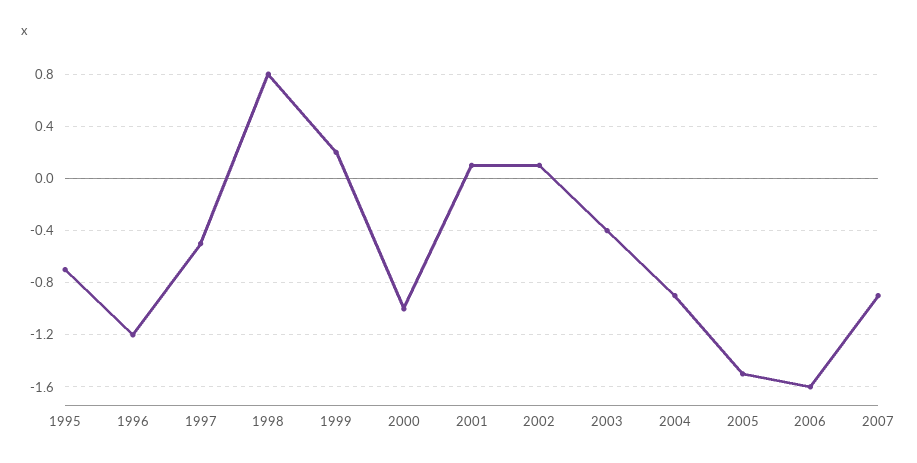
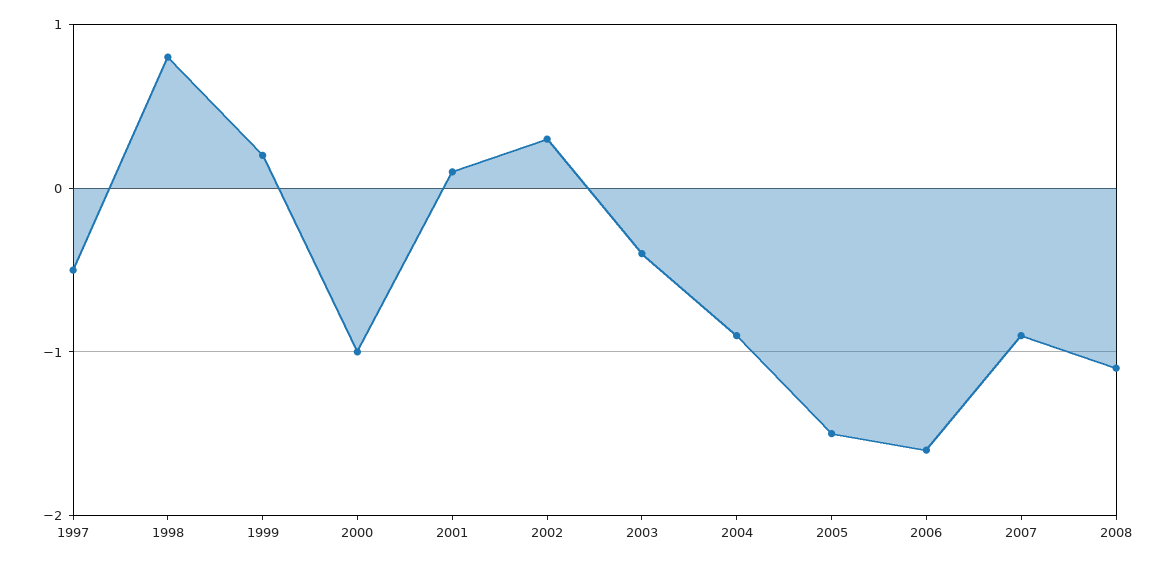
1995: -0.7 -> none
1996: -1.2 -> none
2002: 0.1 -> 0.3
2008: none -> -1.1

